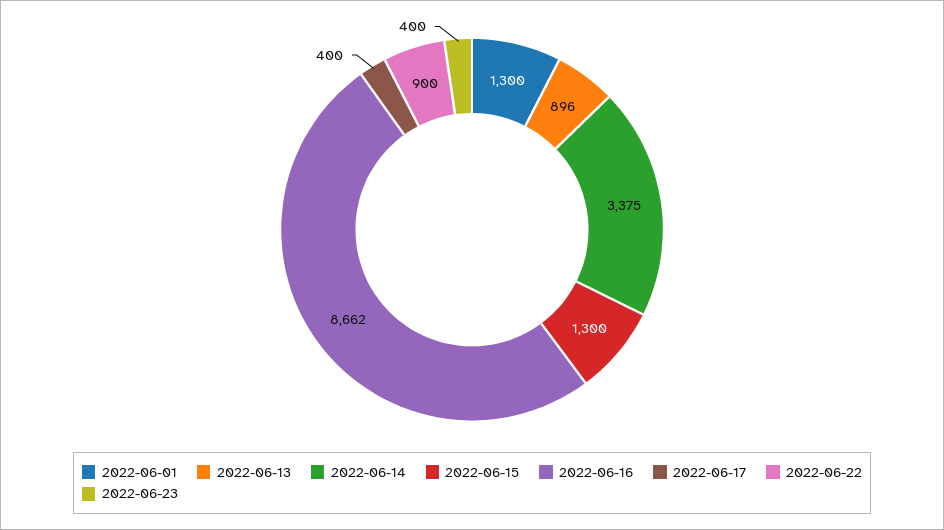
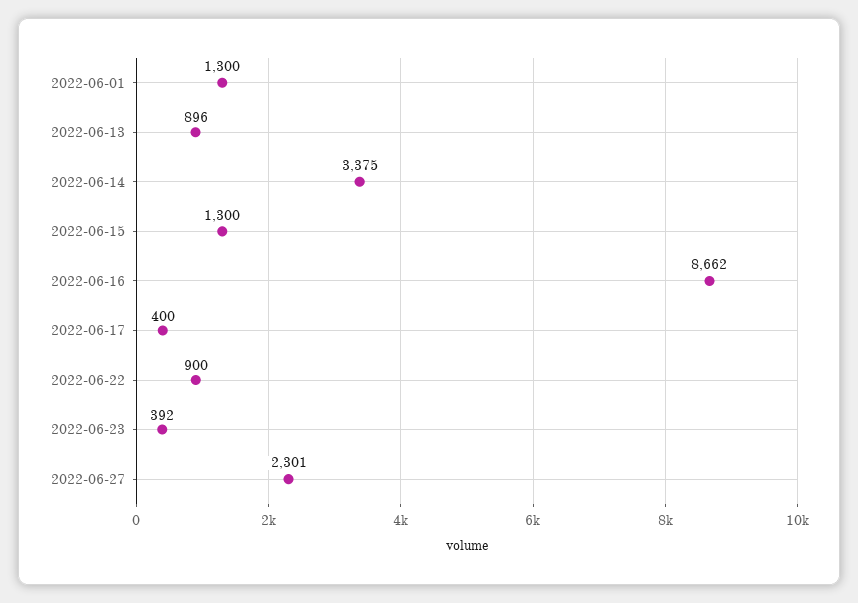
2022-06-23: 400 -> 392
2022-06-27: none -> 2301

